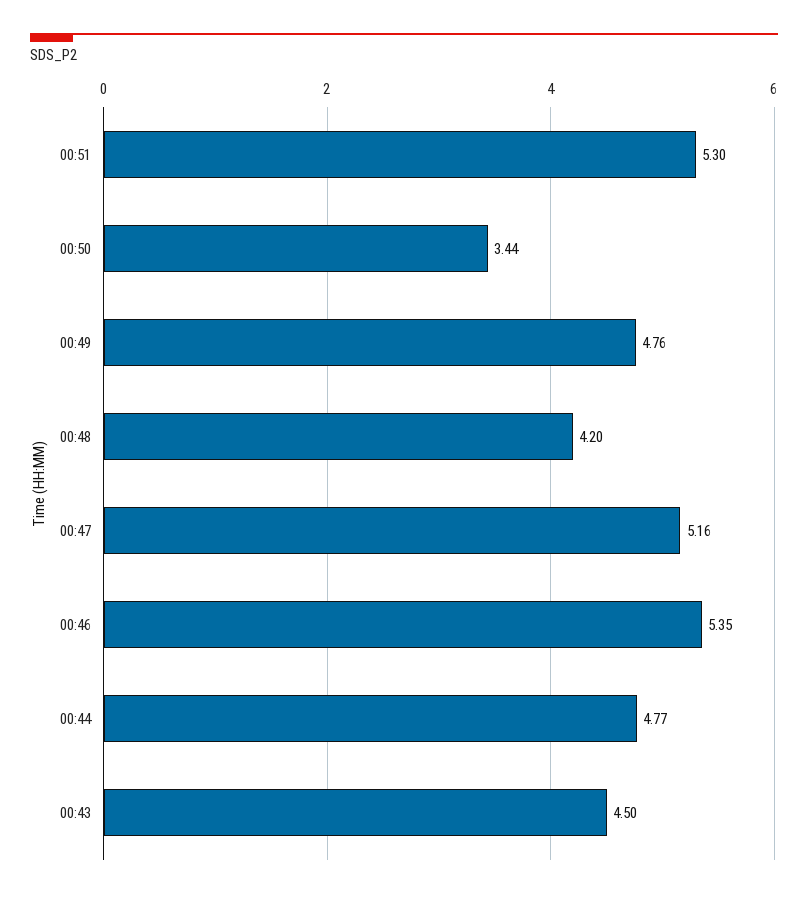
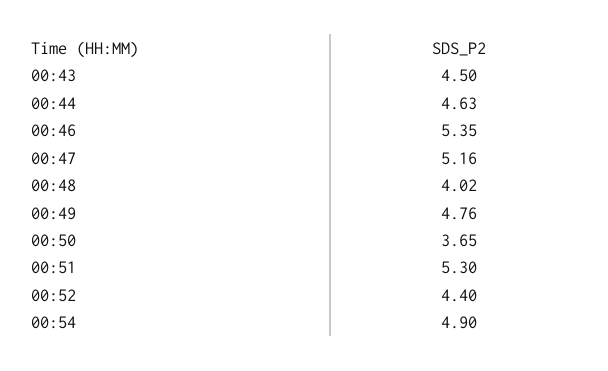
00:50: 3.44 -> 3.65
00:48: 4.2 -> 4.02
00:44: 4.77 -> 4.63
00:52: none -> 4.4
00:54: none -> 4.9

